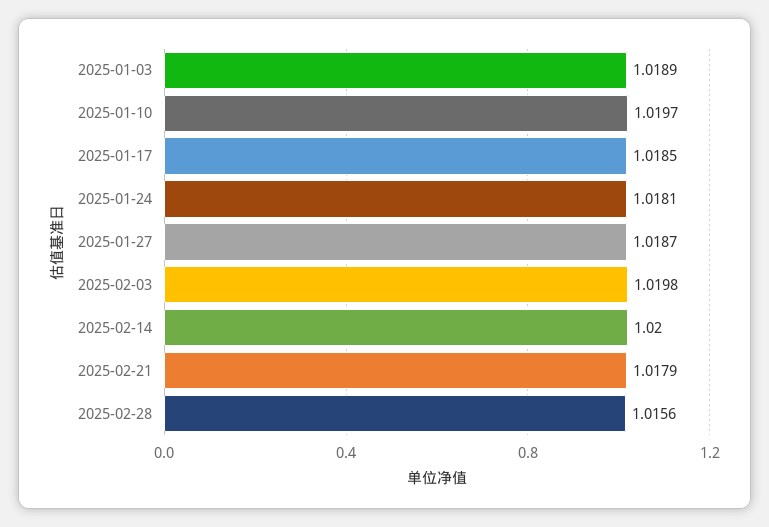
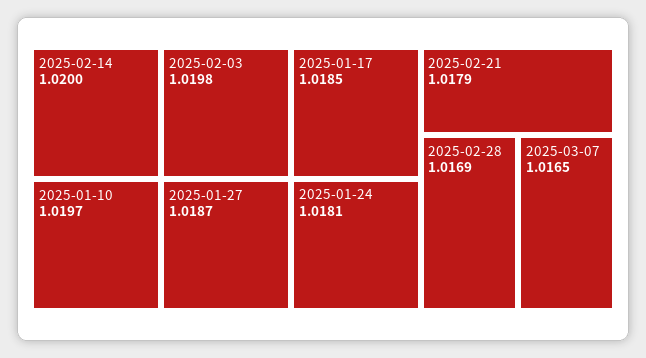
2025-01-03: 1.0189 -> none
2025-02-28: 1.0156 -> 1.0169
2025-03-07: none -> 1.0165

